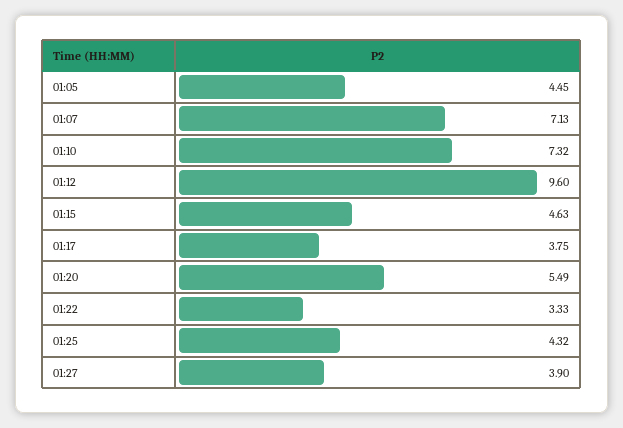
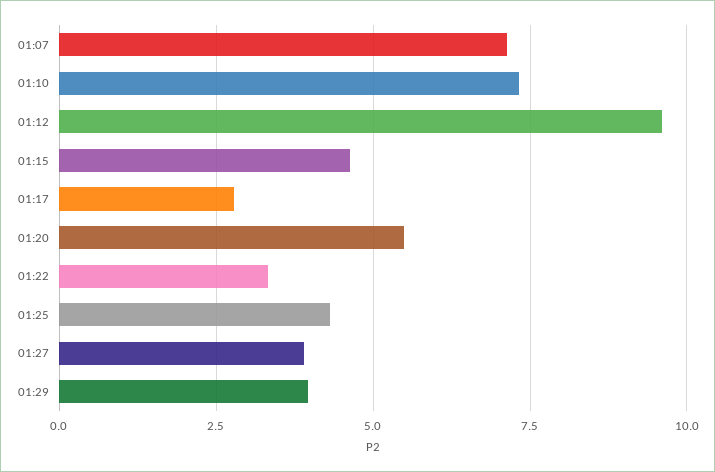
01:05: 4.45 -> none
01:17: 3.75 -> 2.75
01:29: none -> 4

